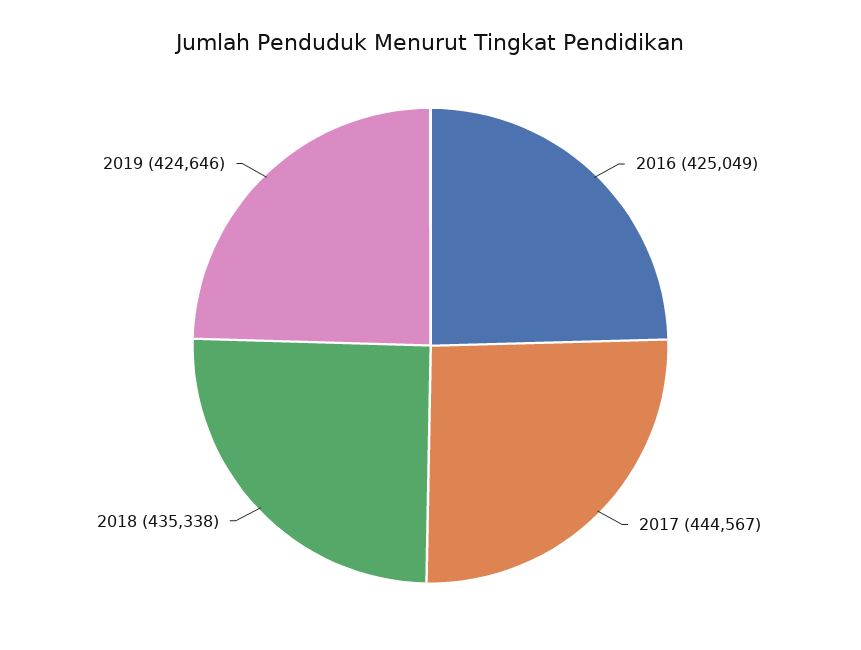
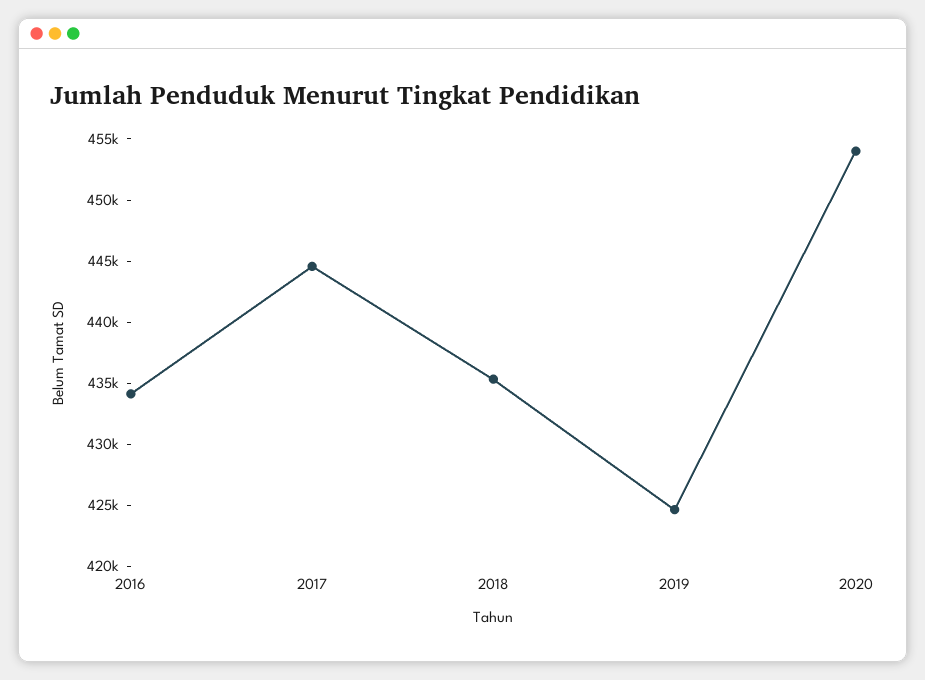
2016: 425049 -> 434000
2020: none -> 454000

